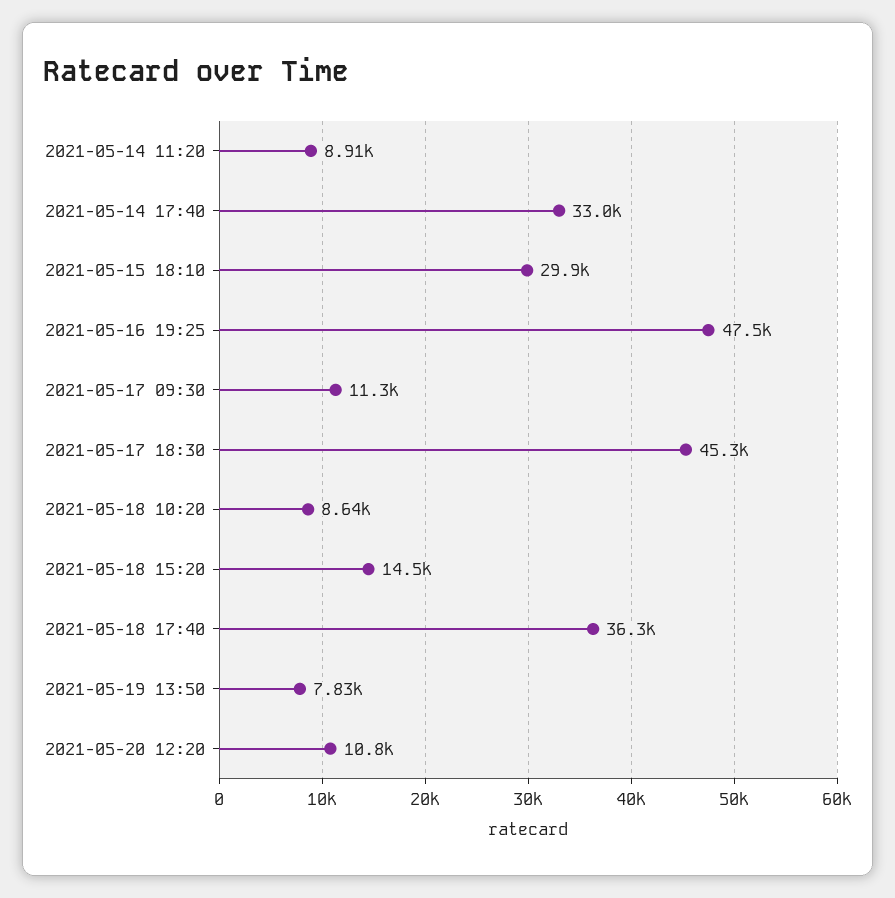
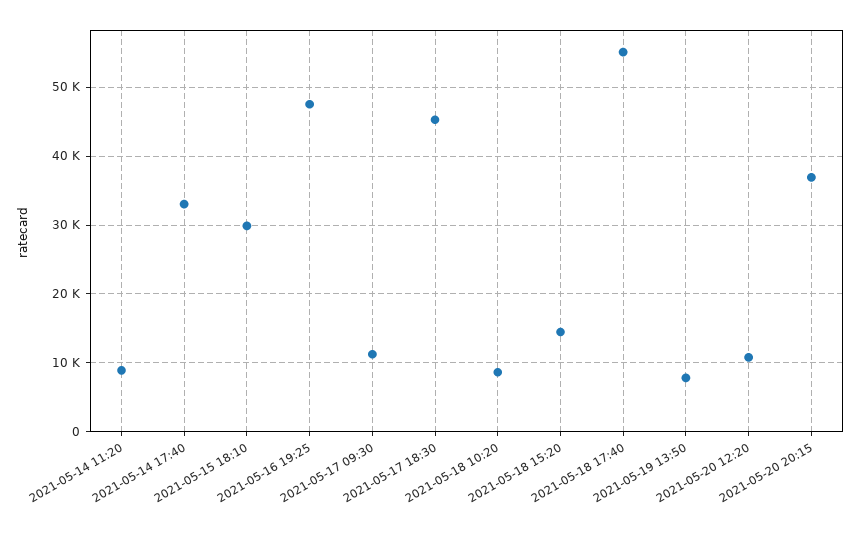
2021-05-18 17:40: 36300 -> 55000
2021-05-20 20:15: none -> 37000

